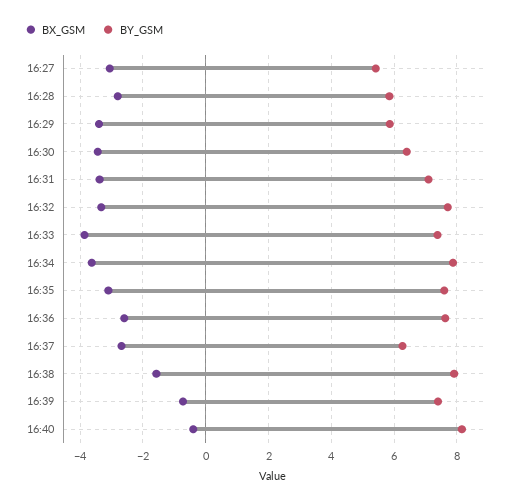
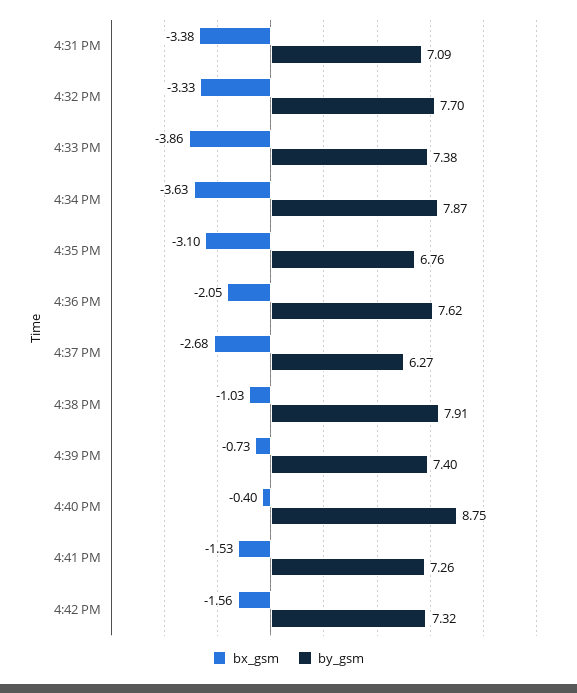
BX_GSM, 16:27: -3 -> none
BY_GSM, 16:27: 5.4 -> none
BX_GSM, 16:28: -2.8 -> none
BY_GSM, 16:28: 5.8 -> none
BX_GSM, 16:29: -3.4 -> none
BY_GSM, 16:29: 5.8 -> none
BX_GSM, 16:30: -3.4 -> none
BY_GSM, 16:30: 6.4 -> none
BY_GSM, 16:35: 7.6 -> 6.76
BX_GSM, 16:36: -2.6 -> -2.05
BX_GSM, 16:38: -1.6 -> -1.03
BY_GSM, 16:40: 8.2 -> 8.75
BX_GSM, 4:41 PM: none -> -1.53
BY_GSM, 4:41 PM: none -> 7.26
BX_GSM, 4:42 PM: none -> -1.56
BY_GSM, 4:42 PM: none -> 7.32

